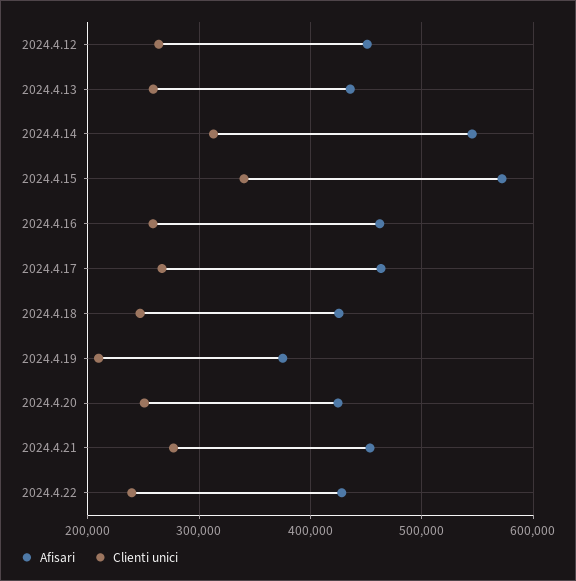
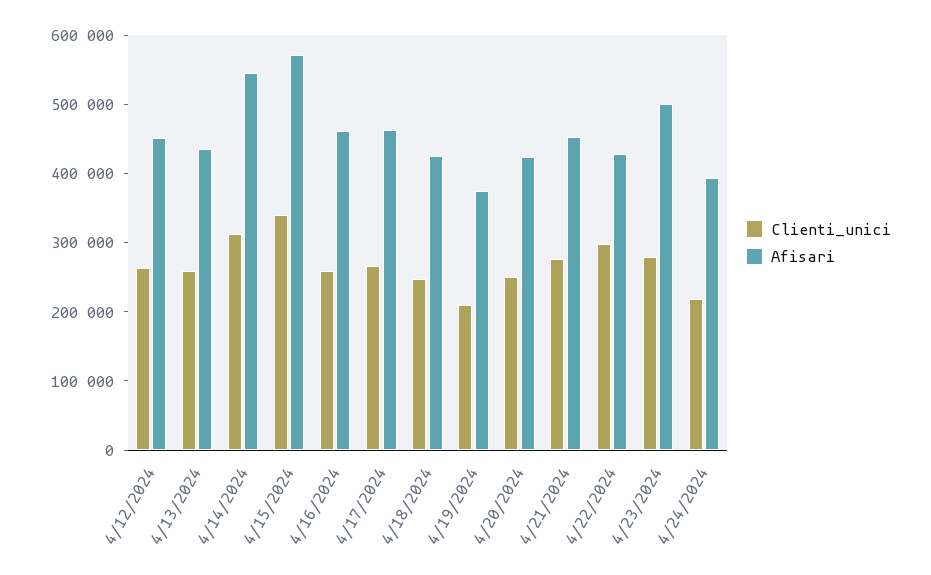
Clienti unici, 2024.4.22: 240000 -> 300000
Clienti unici, 4/23/2024: none -> 280000
Afisari, 4/23/2024: none -> 500000
Clienti unici, 4/24/2024: none -> 220000
Afisari, 4/24/2024: none -> 400000

